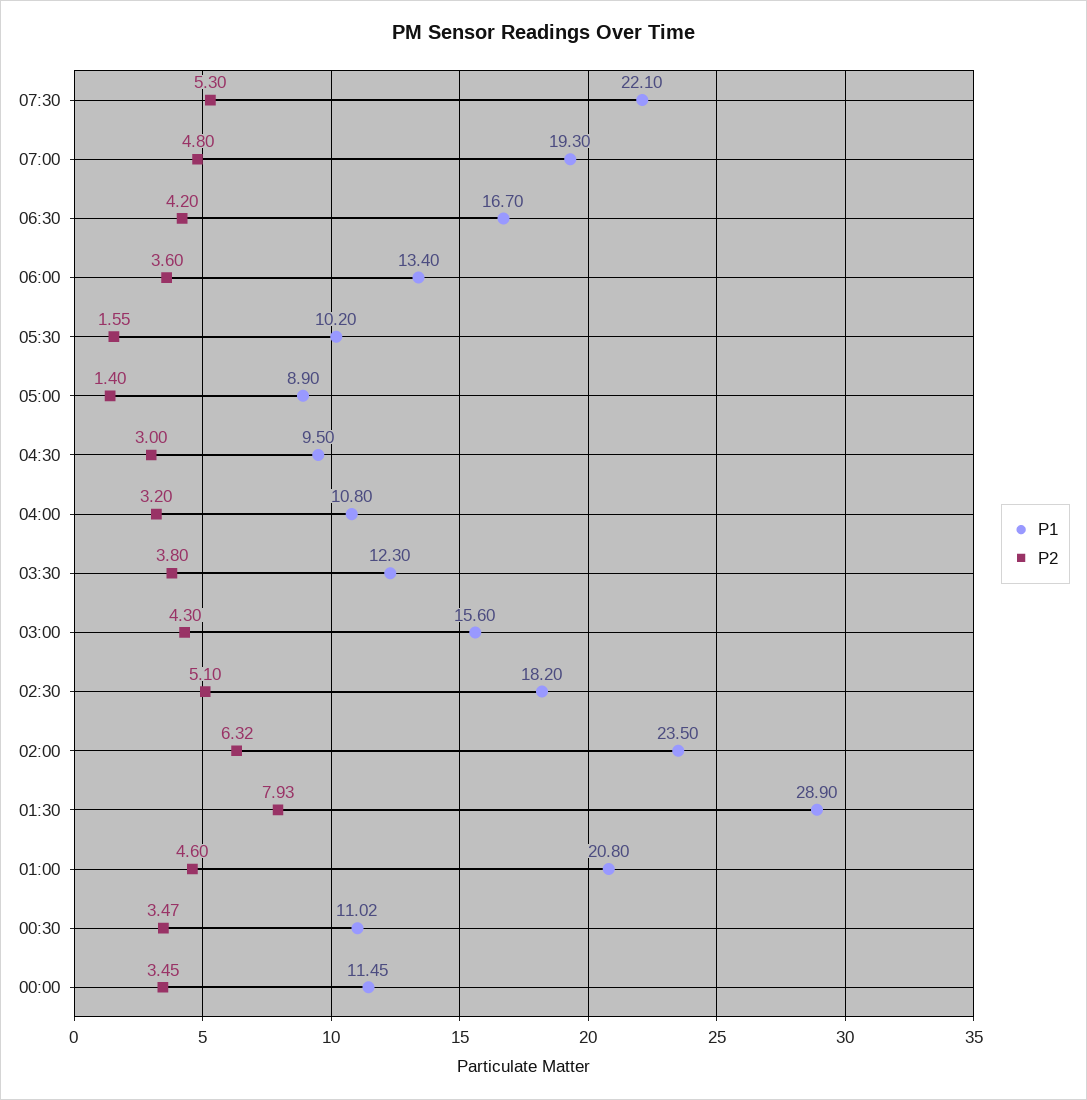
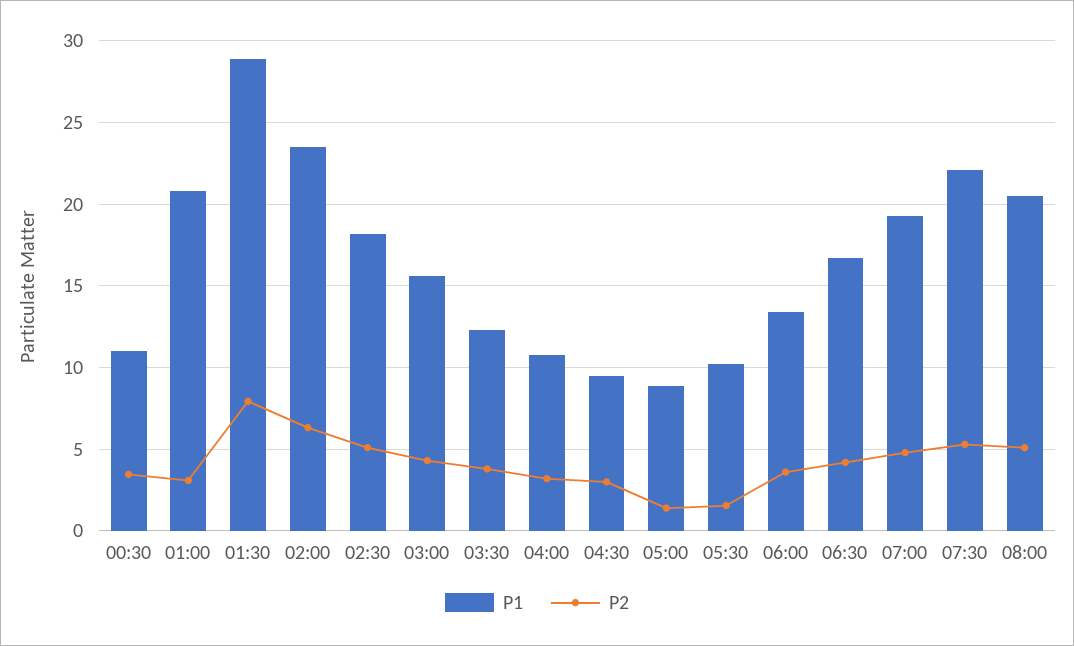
P2, 01:00: 4.6 -> 3
P1, 00:00: 11.45 -> none
P2, 00:00: 3.45 -> none
P1, 08:00: none -> 20.5
P2, 08:00: none -> 5

